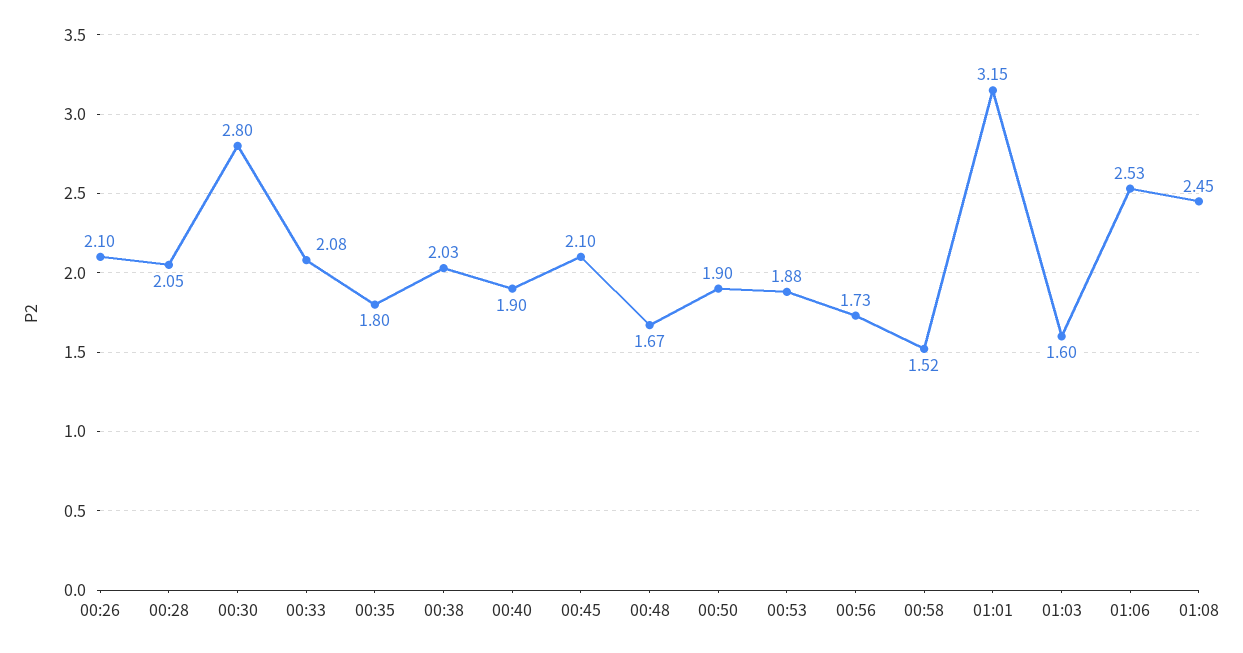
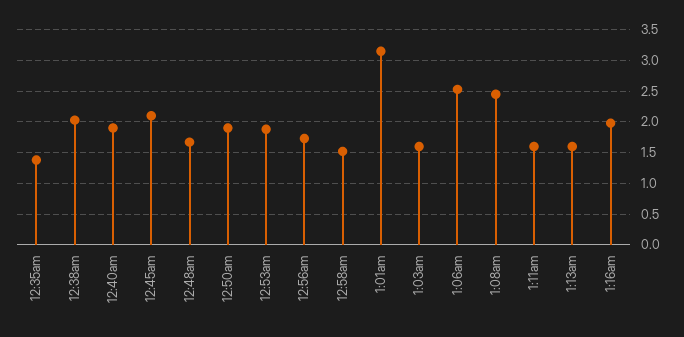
00:26: 2.1 -> none
00:28: 2.05 -> none
00:30: 2.8 -> none
00:33: 2.08 -> none
00:35: 1.8 -> 1.4
1:11am: none -> 1.6
1:13am: none -> 1.6
1:16am: none -> 2

